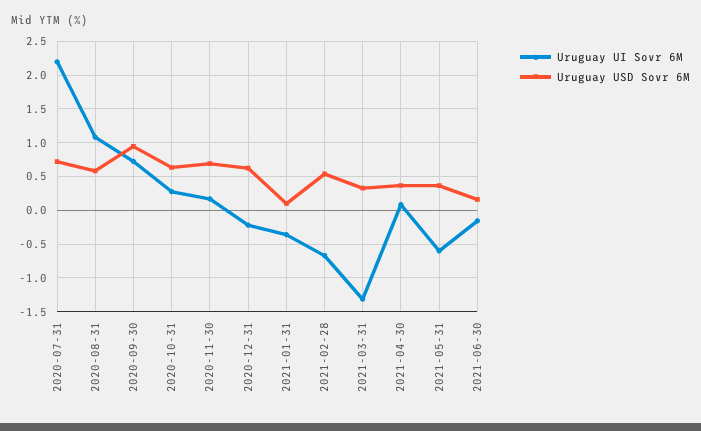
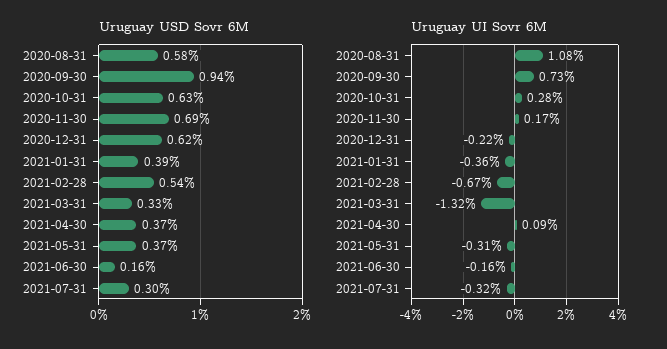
Uruguay UI Sovr 6M, 2020-07-31: 2.2 -> none
Uruguay USD Sovr 6M, 2020-07-31: 0.7 -> none
Uruguay USD Sovr 6M, 2021-01-31: 0.1 -> 0.39
Uruguay UI Sovr 6M, 2021-05-31: -0.6 -> -0.31
Uruguay USD Sovr 6M, 2021-07-31: none -> 0.3
Uruguay UI Sovr 6M, 2021-07-31: none -> -0.32

